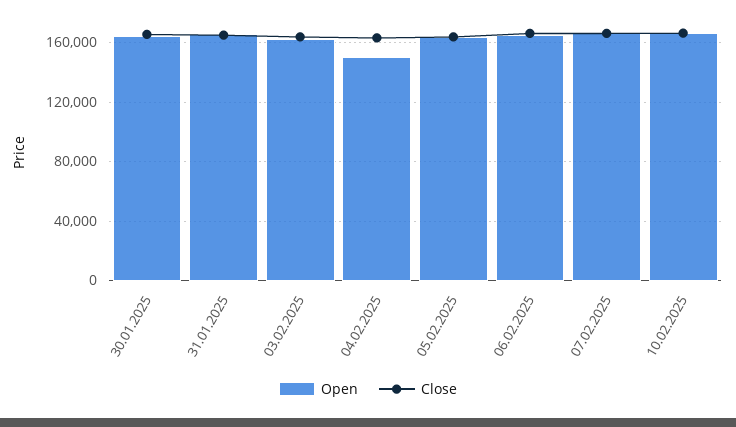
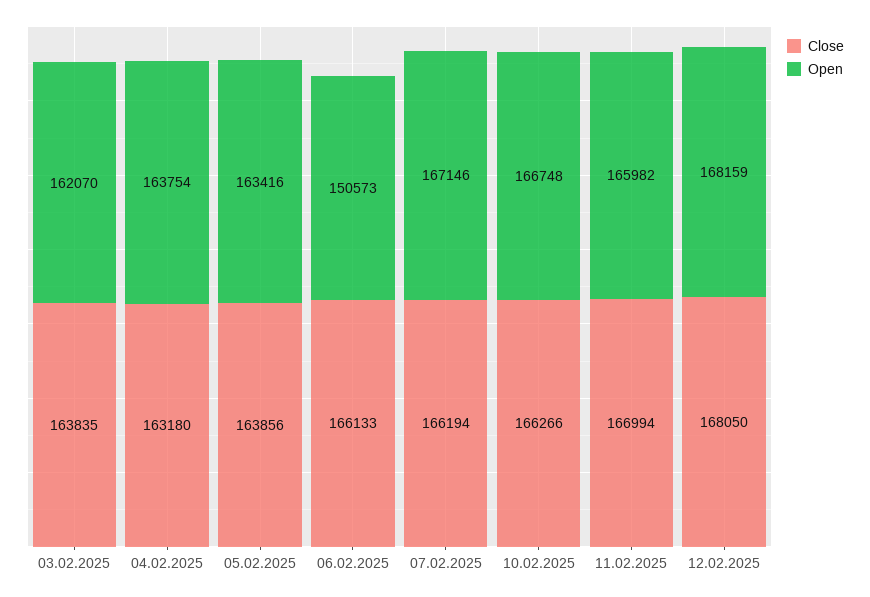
Open, 30.01.2025: 165000 -> none
Close, 30.01.2025: 165000 -> none
Open, 31.01.2025: 165000 -> none
Close, 31.01.2025: 165000 -> none
Open, 04.02.2025: 150000 -> 163754
Open, 06.02.2025: 165000 -> 150573
Close, 11.02.2025: none -> 166994
Open, 11.02.2025: none -> 165982
Close, 12.02.2025: none -> 168050
Open, 12.02.2025: none -> 168159

